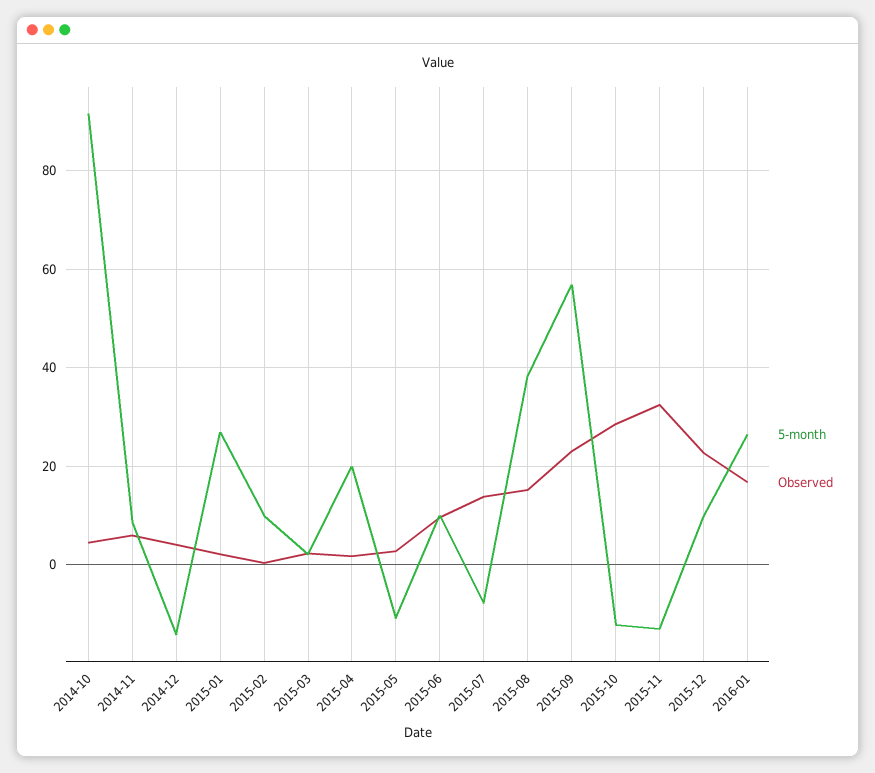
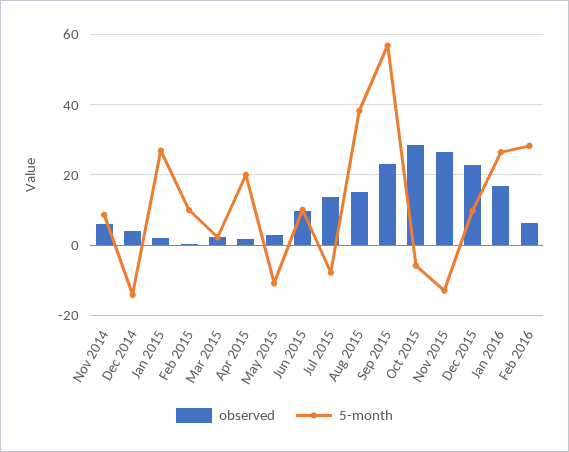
5-month, 2014-10: 92 -> none
Observed, 2014-10: 4 -> none
5-month, 2015-10: -12 -> -6
Observed, 2015-11: 32 -> 26
Observed, Feb 2016: none -> 6
5-month, Feb 2016: none -> 28

